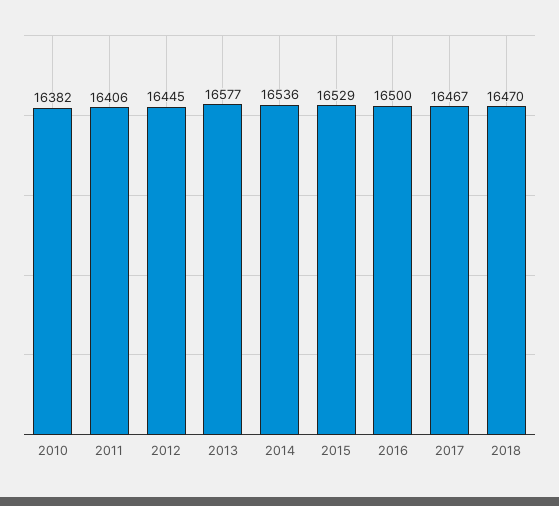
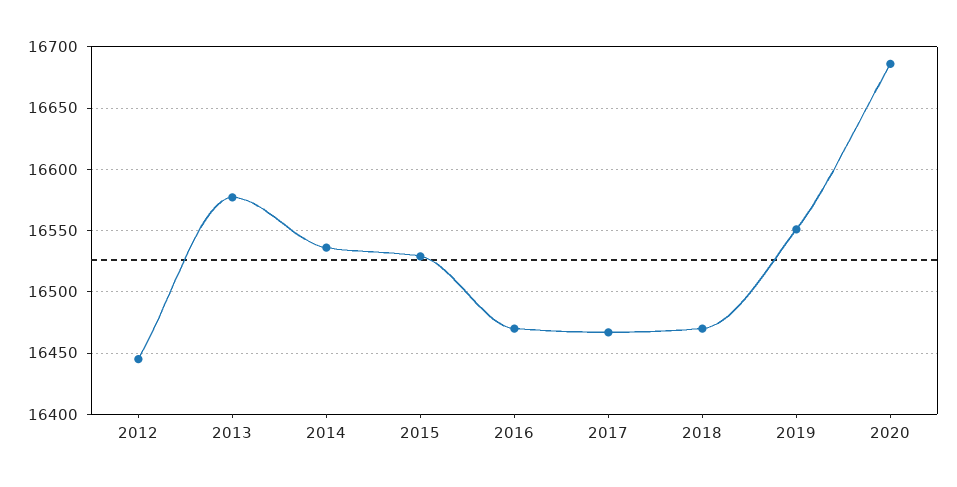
2010: 16382 -> none
2011: 16406 -> none
2016: 16500 -> 16470
2019: none -> 16550
2020: none -> 16685

